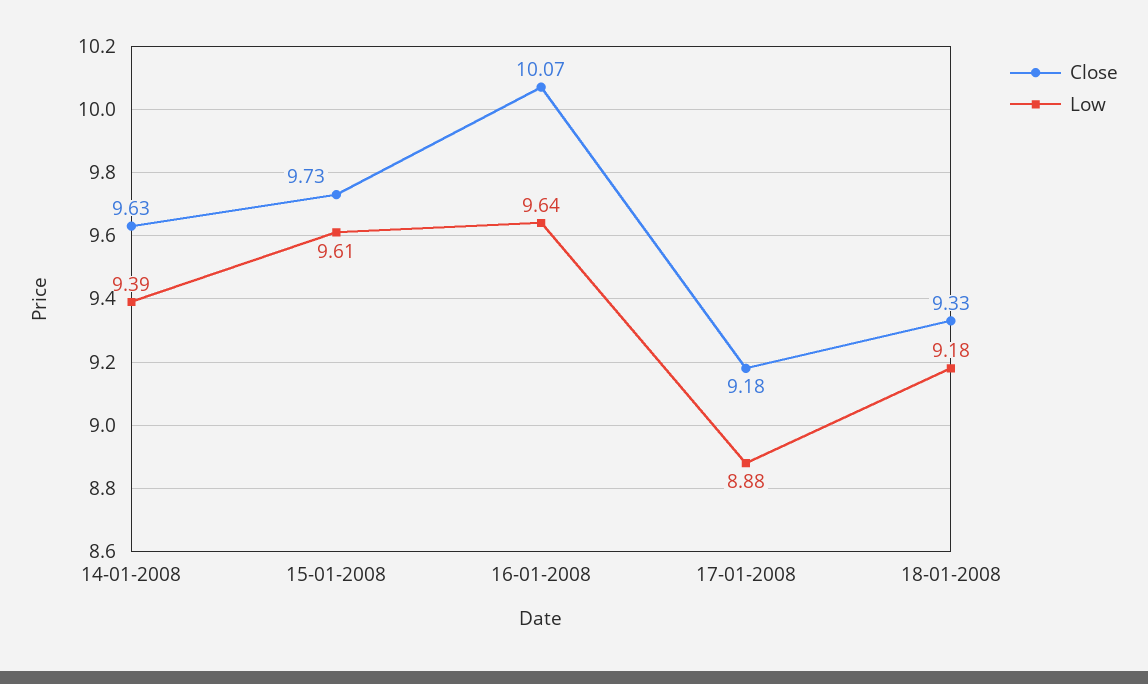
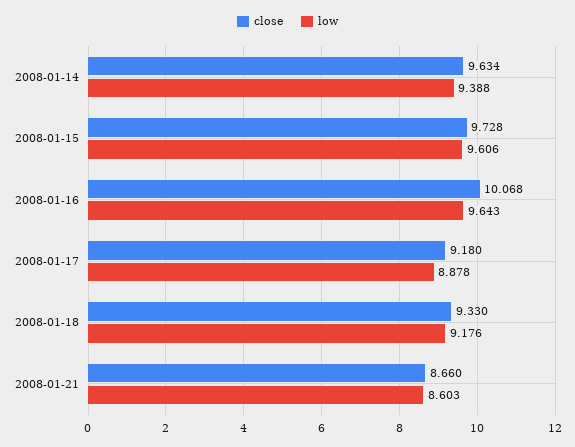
Close, 2008-01-21: none -> 8.66
Low, 2008-01-21: none -> 8.603

